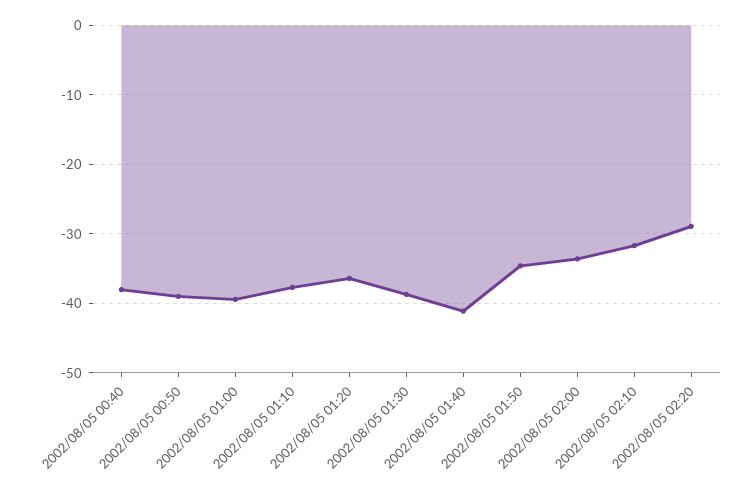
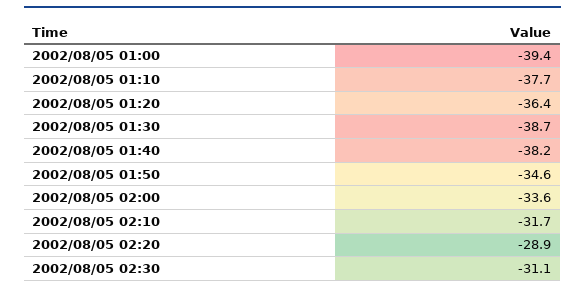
2002/08/05 00:40: -38 -> none
2002/08/05 00:50: -39 -> none
2002/08/05 01:40: -41 -> -38.2
2002/08/05 02:30: none -> -31.1

